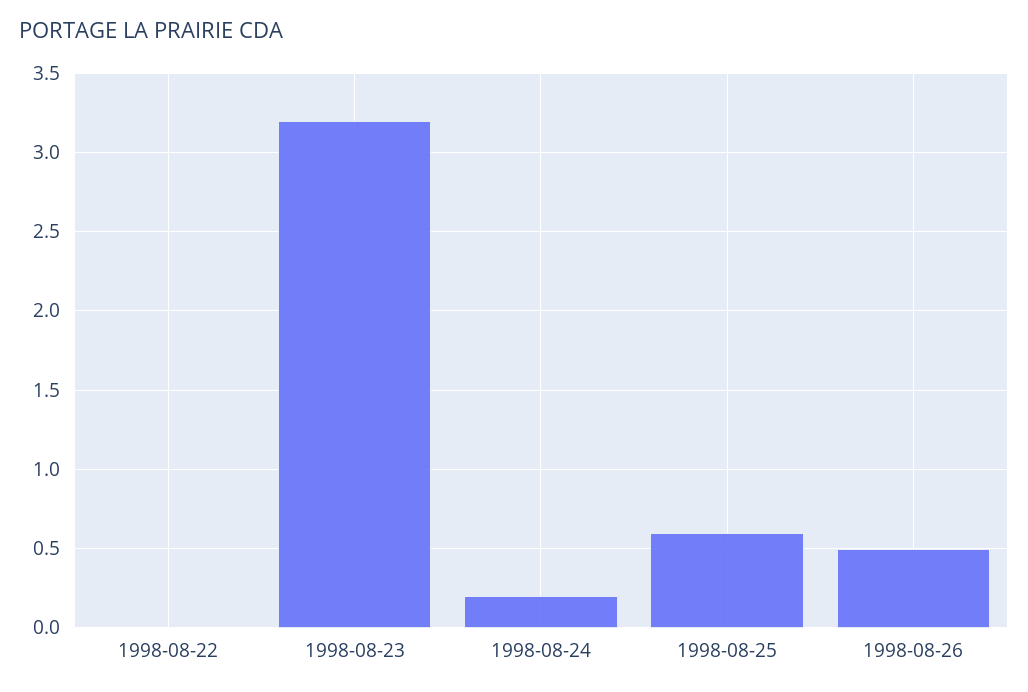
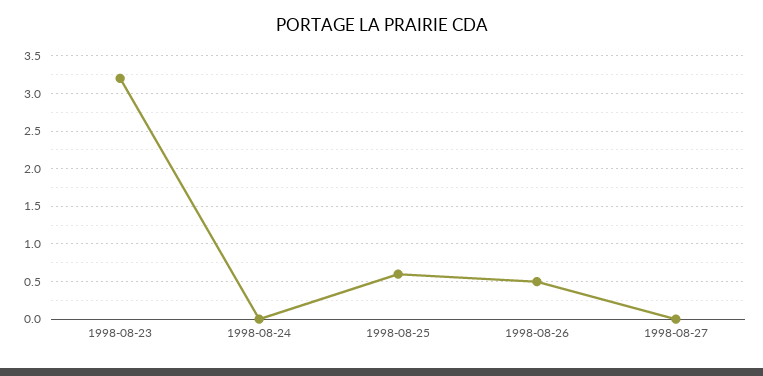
1998-08-22: 0 -> none
1998-08-24: 0.2 -> 0
1998-08-27: none -> 0

